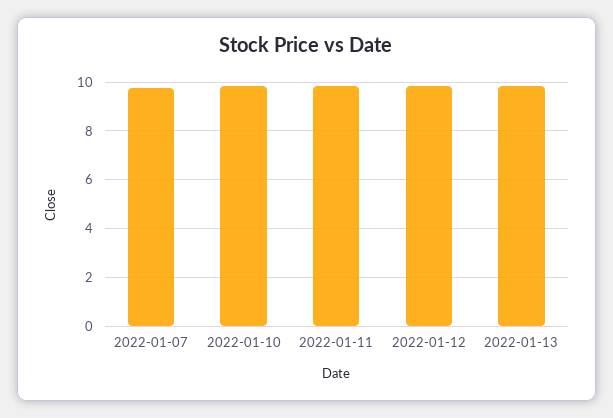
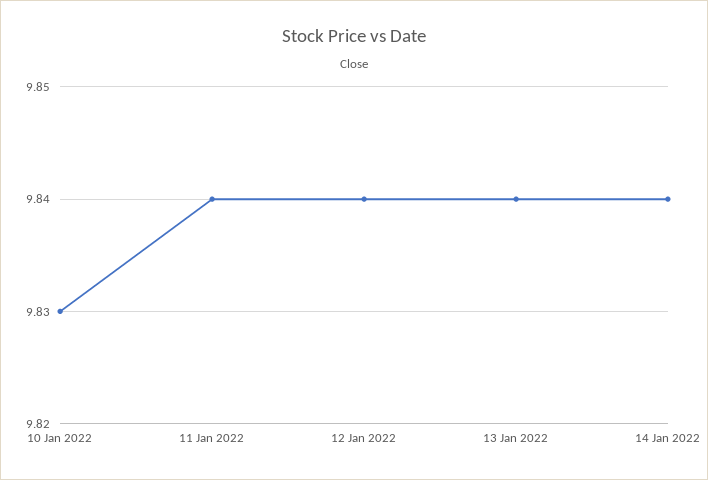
2022-01-07: 9.75 -> none
14 Jan 2022: none -> 9.84

